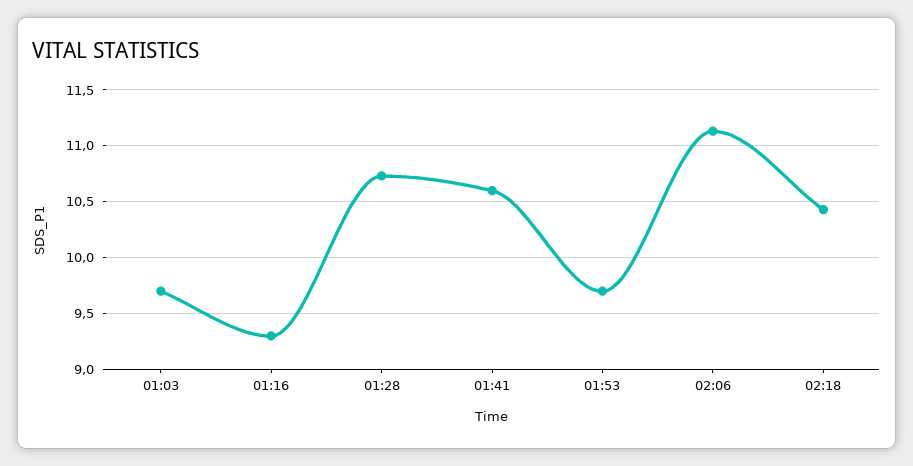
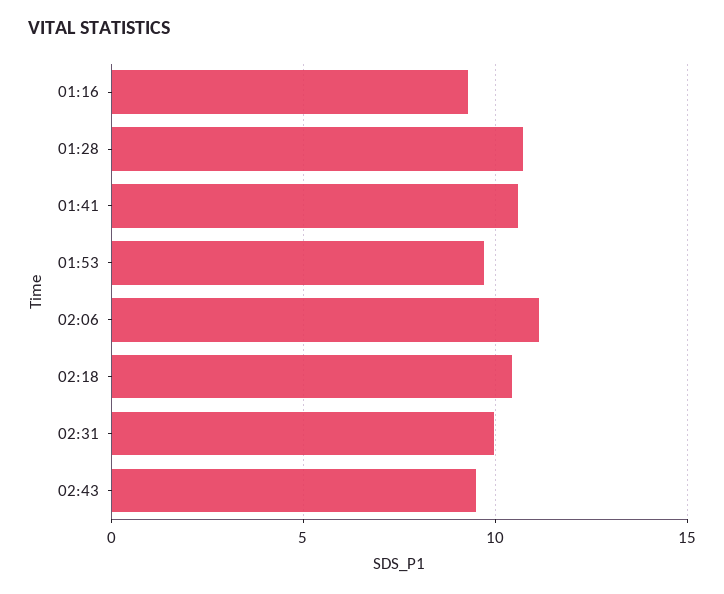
01:03: 9.7 -> none
02:31: none -> 10
02:43: none -> 9.5

